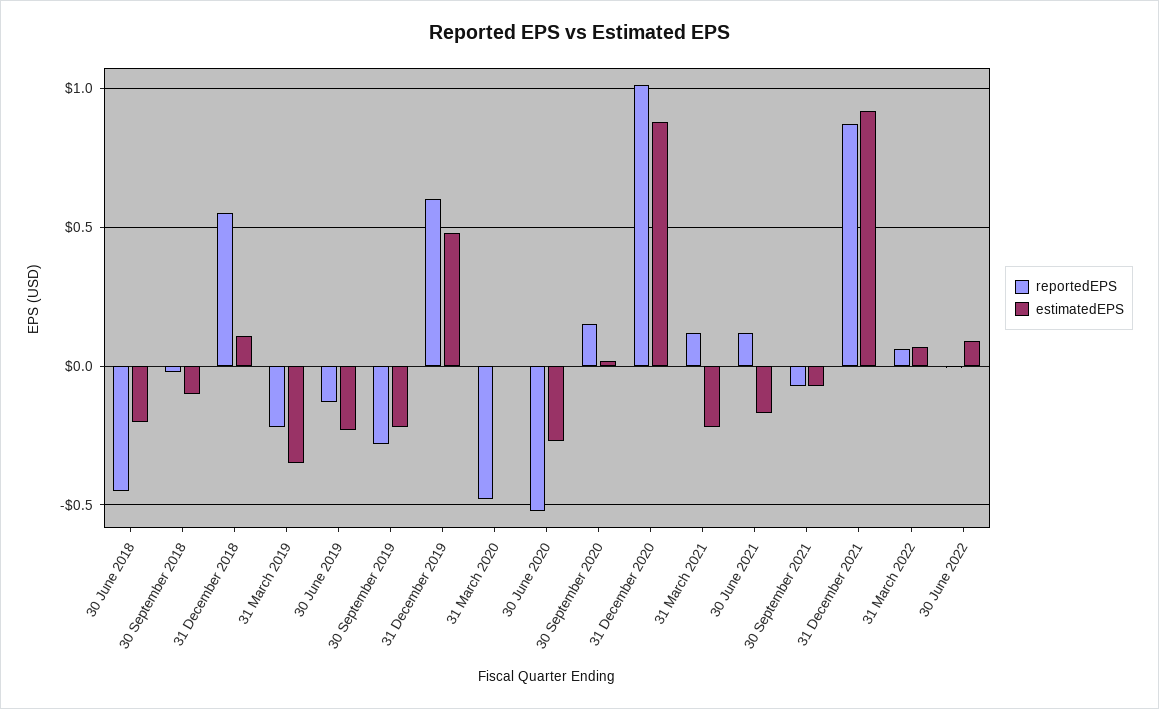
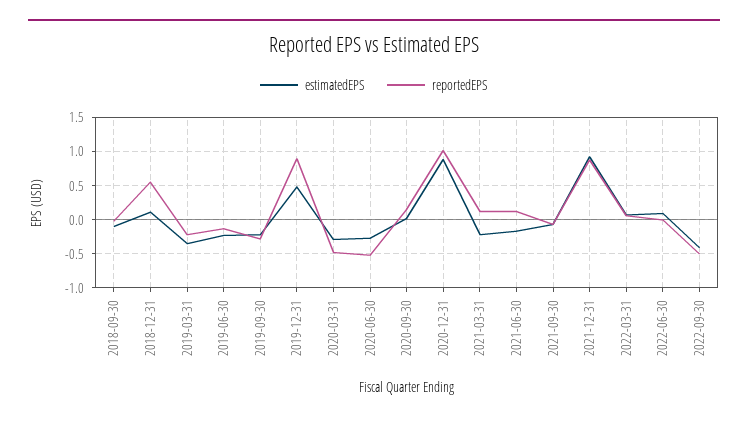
reportedEPS, 30 June 2018: -0.45 -> none
estimatedEPS, 30 June 2018: -0.2 -> none
reportedEPS, 31 December 2019: 0.6 -> 0.9
estimatedEPS, 31 March 2020: 0 -> -0.3
estimatedEPS, 2022-09-30: none -> -0.4
reportedEPS, 2022-09-30: none -> -0.5

